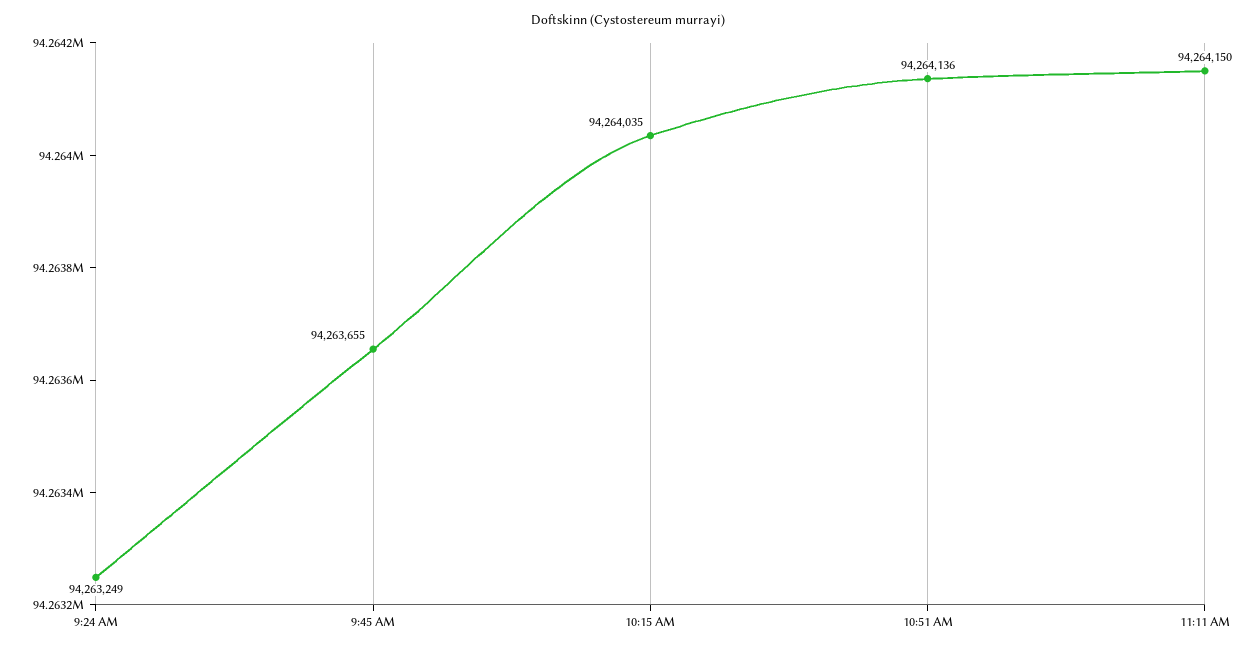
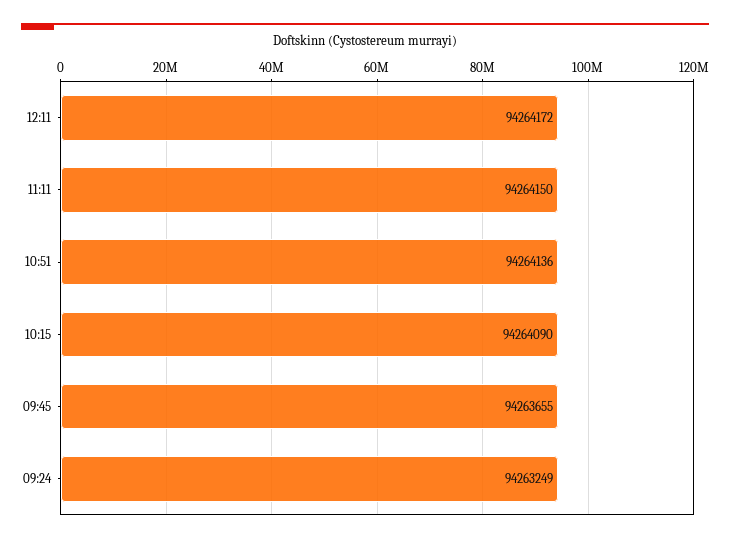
10:15 AM: 94264035 -> 94264090
12:11: none -> 94264172

